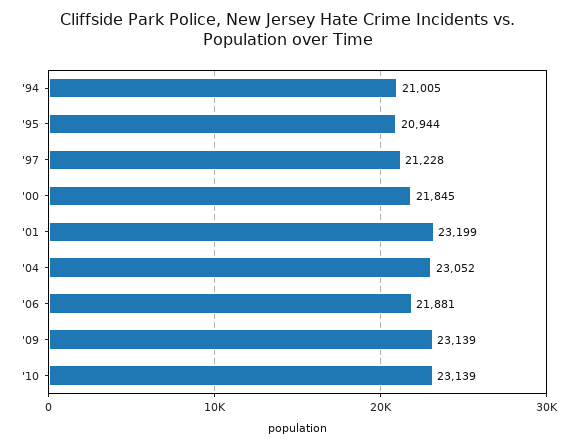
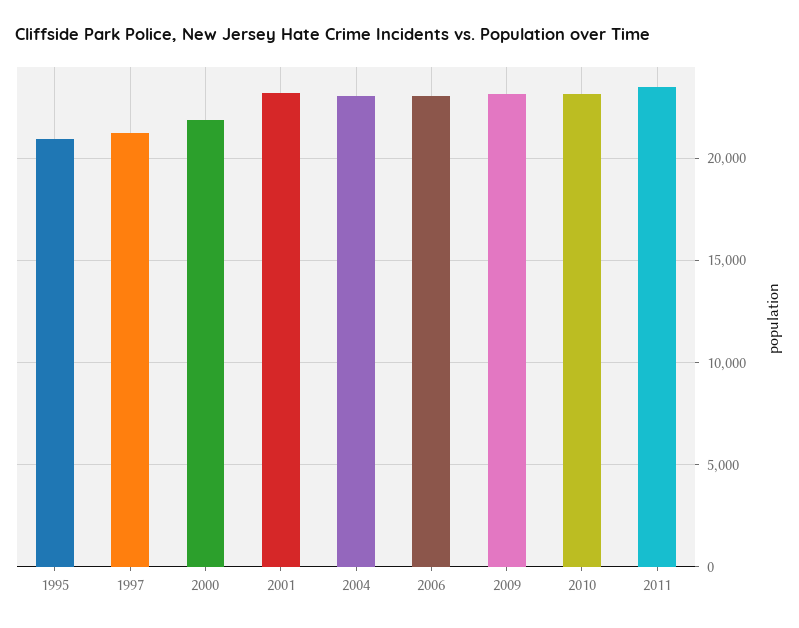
'94: 21005 -> none
'06: 21881 -> 23000
2011: none -> 23500

